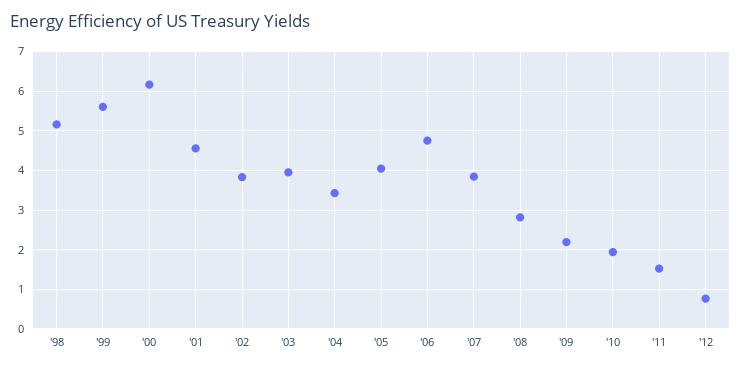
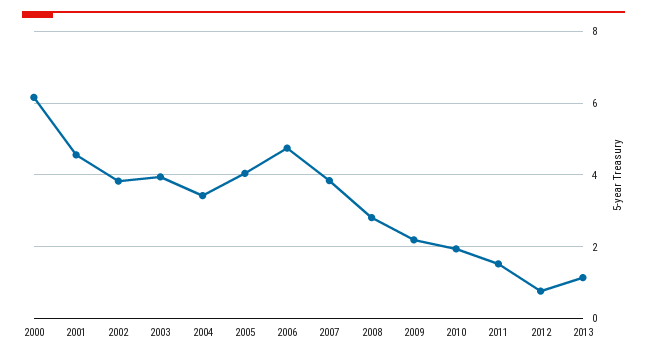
'98: 5.2 -> none
'99: 5.6 -> none
2013: none -> 1.2

